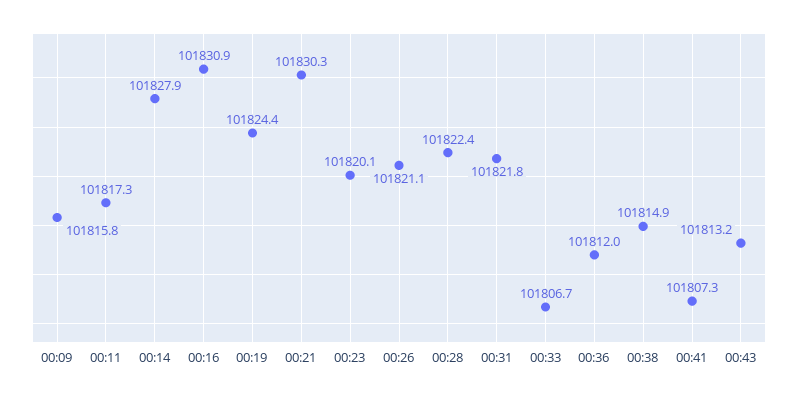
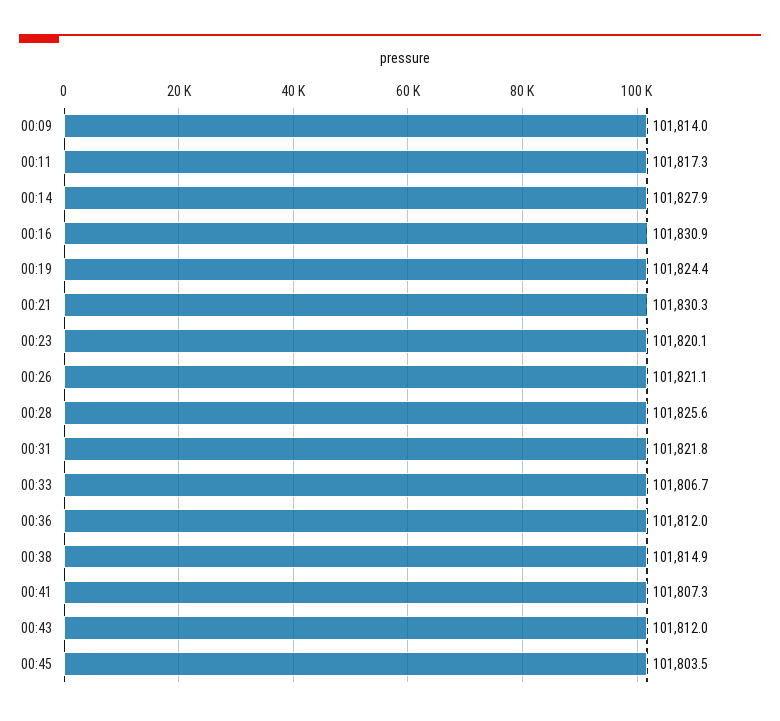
00:09: 101815.8 -> 101814
00:28: 101822.4 -> 101825.6
00:43: 101813.2 -> 101812
00:45: none -> 101803.5

